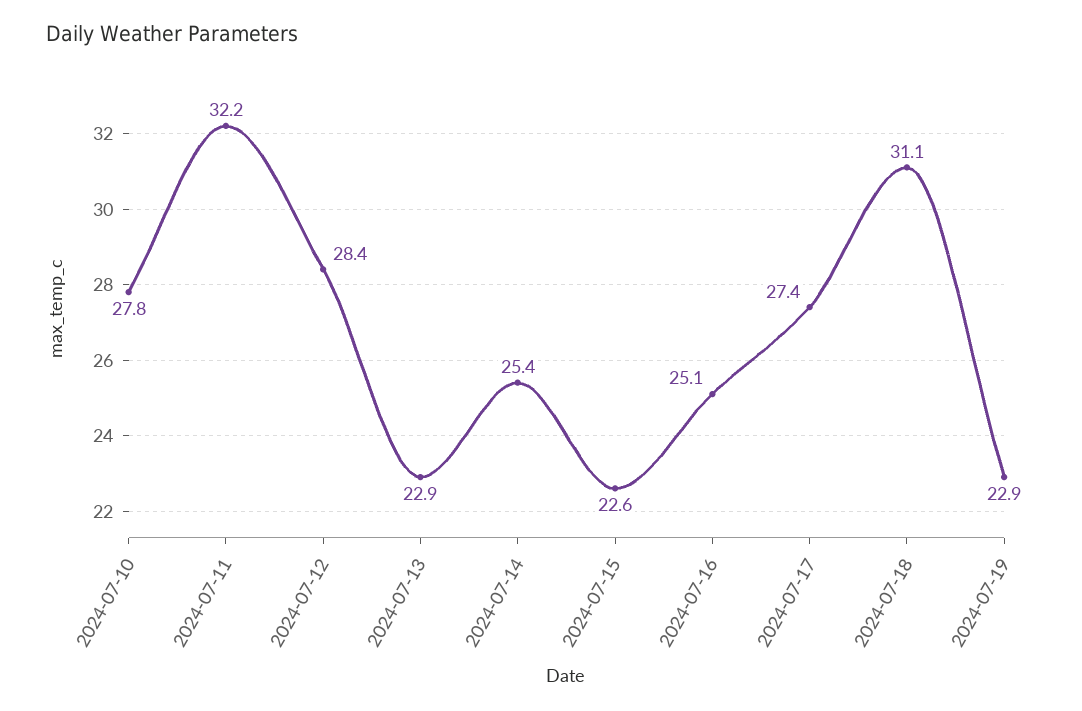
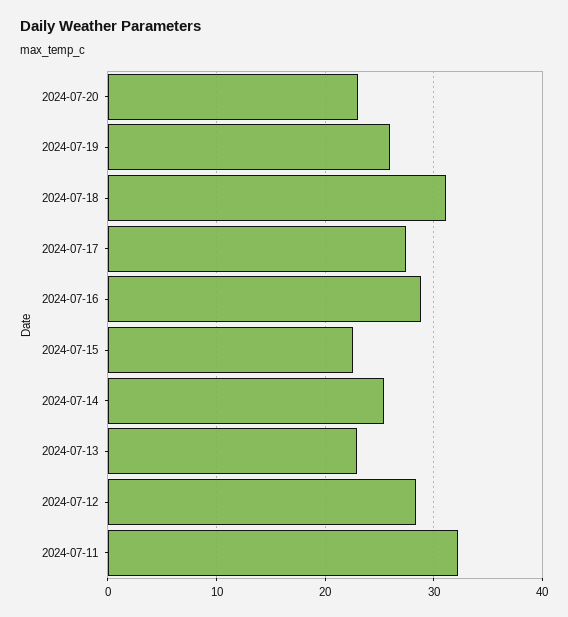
2024-07-10: 27.8 -> none
2024-07-16: 25.1 -> 29
2024-07-19: 22.9 -> 26
2024-07-20: none -> 23

